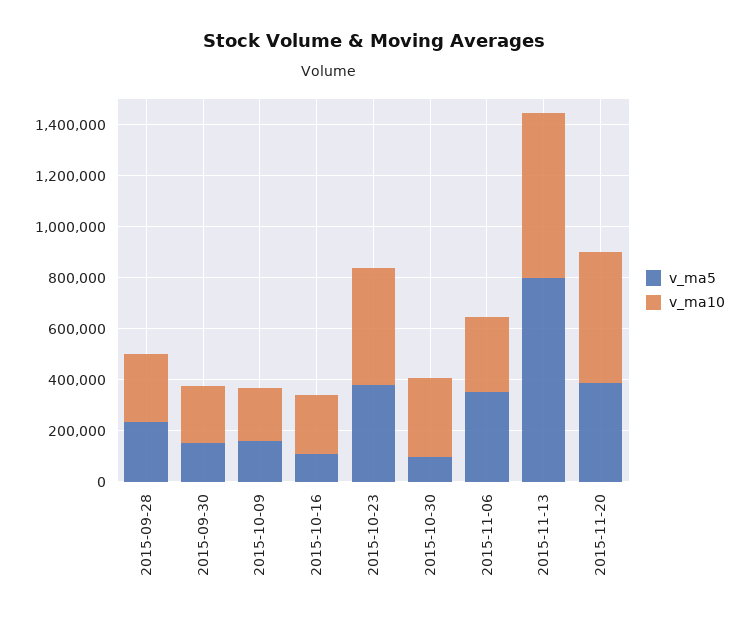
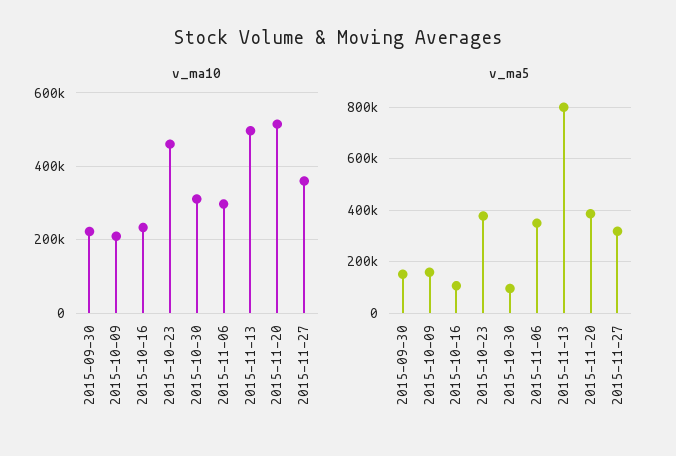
v_ma5, 2015-09-28: 250000 -> none
v_ma10, 2015-09-28: 250000 -> none
v_ma10, 2015-11-13: 650000 -> 500000
v_ma10, 2015-11-27: none -> 360000
v_ma5, 2015-11-27: none -> 325000

